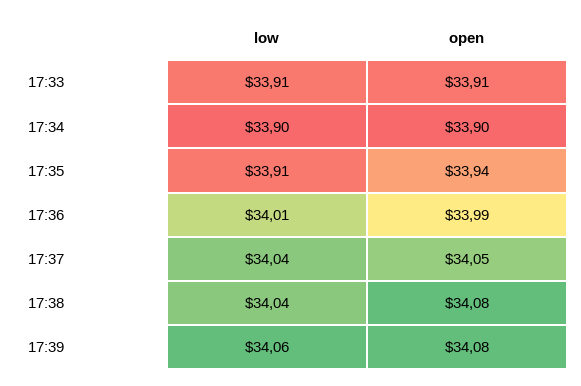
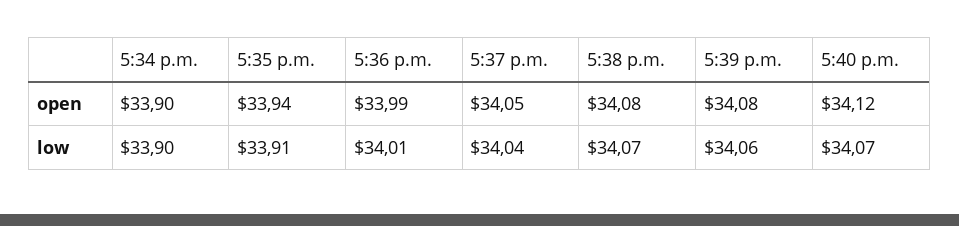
low, 17:33: 33.91 -> none
open, 17:33: 33.91 -> none
low, 17:38: 34.04 -> 34.07
open, 5:40 p.m.: none -> 34.12
low, 5:40 p.m.: none -> 34.07

